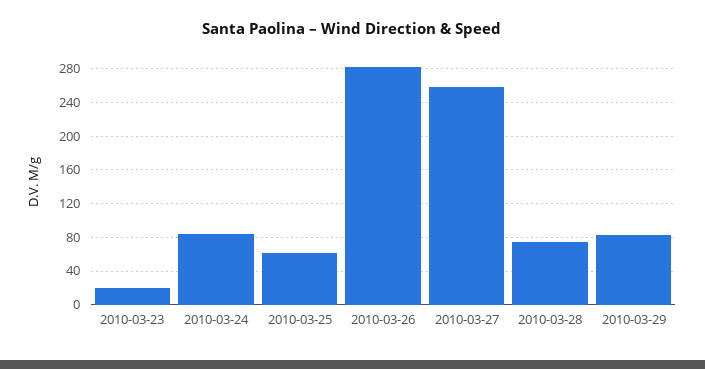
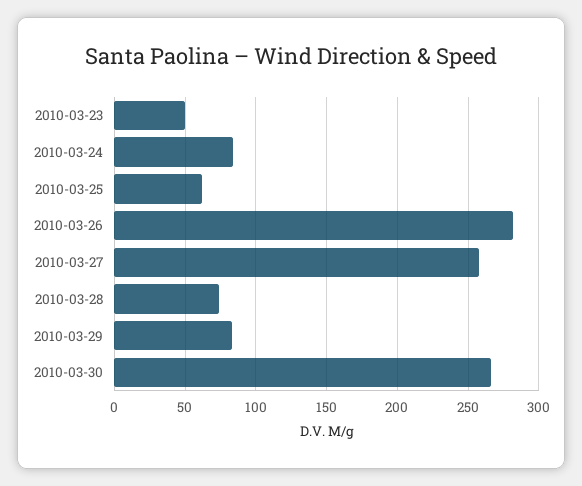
2010-03-23: 20 -> 50
2010-03-30: none -> 265

